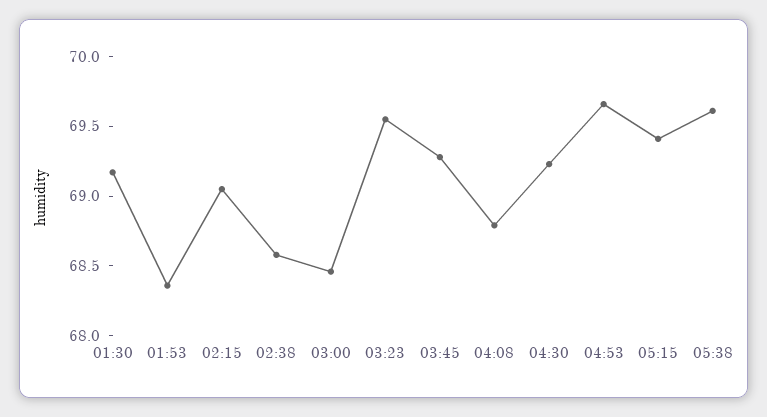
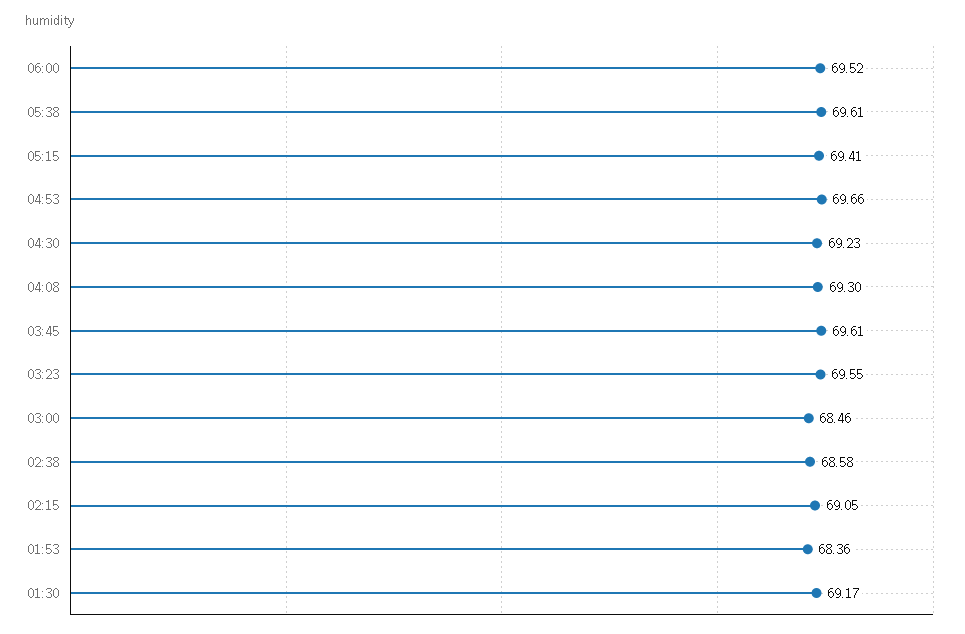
03:45: 69.3 -> 69.61
04:08: 68.8 -> 69.3
06:00: none -> 69.52

